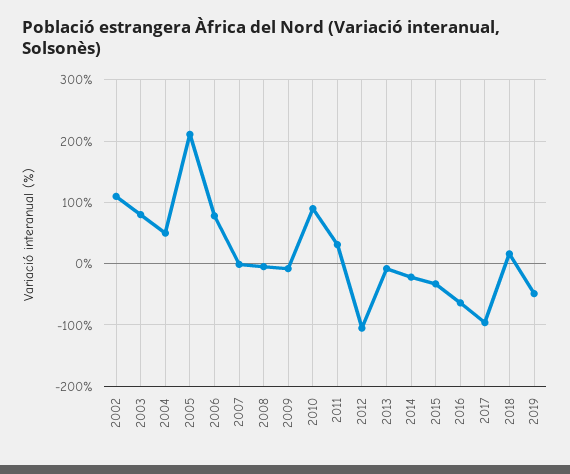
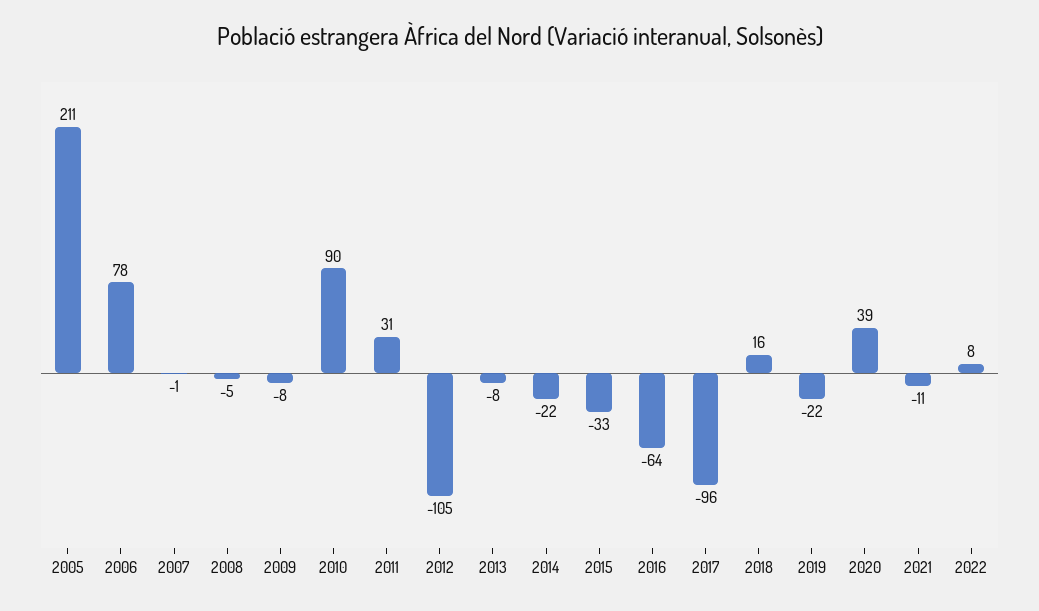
2002: 110 -> none
2003: 80 -> none
2004: 50 -> none
2019: -50 -> -22
2020: none -> 39
2021: none -> -11
2022: none -> 8

